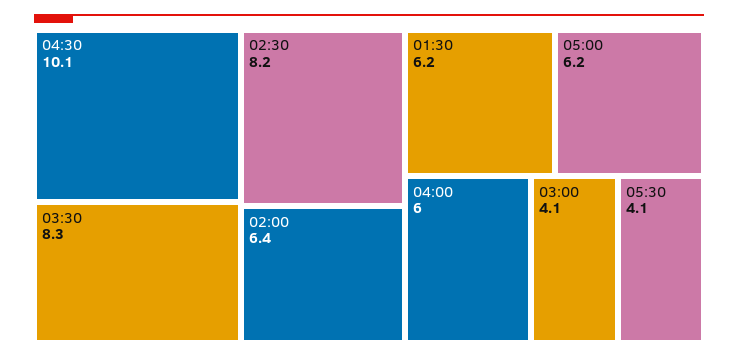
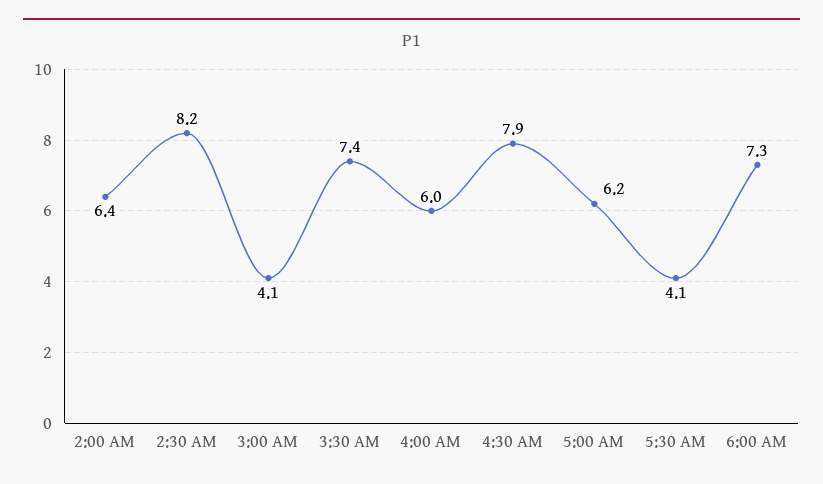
04:30: 10.1 -> 7.9
03:30: 8.3 -> 7.4
01:30: 6.2 -> none
6:00 AM: none -> 7.3

